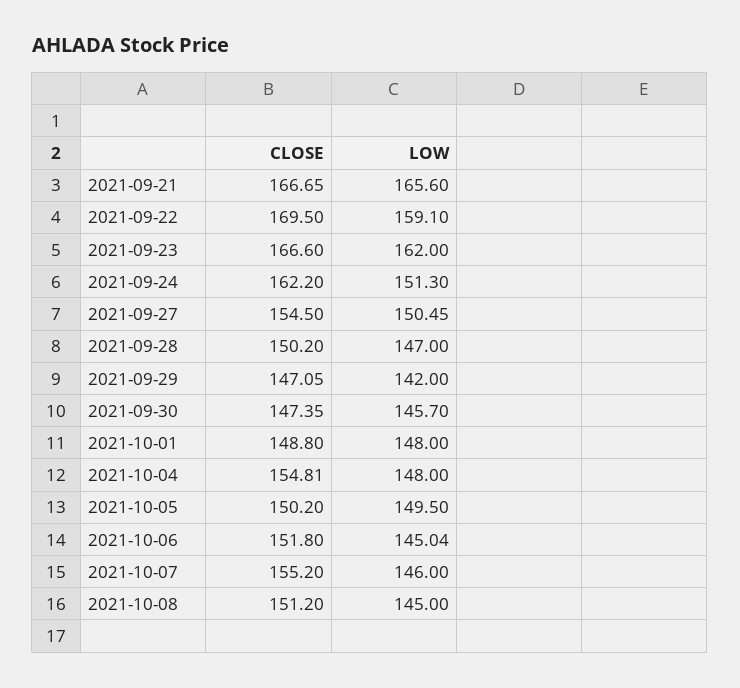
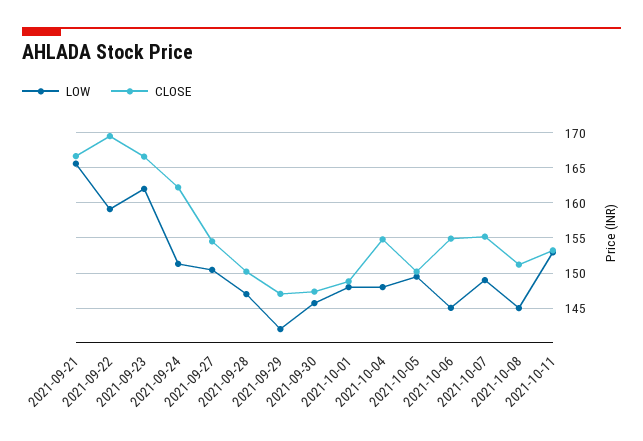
CLOSE, 2021-10-06: 151.8 -> 155
LOW, 2021-10-07: 146 -> 149
LOW, 2021-10-11: none -> 153
CLOSE, 2021-10-11: none -> 153

